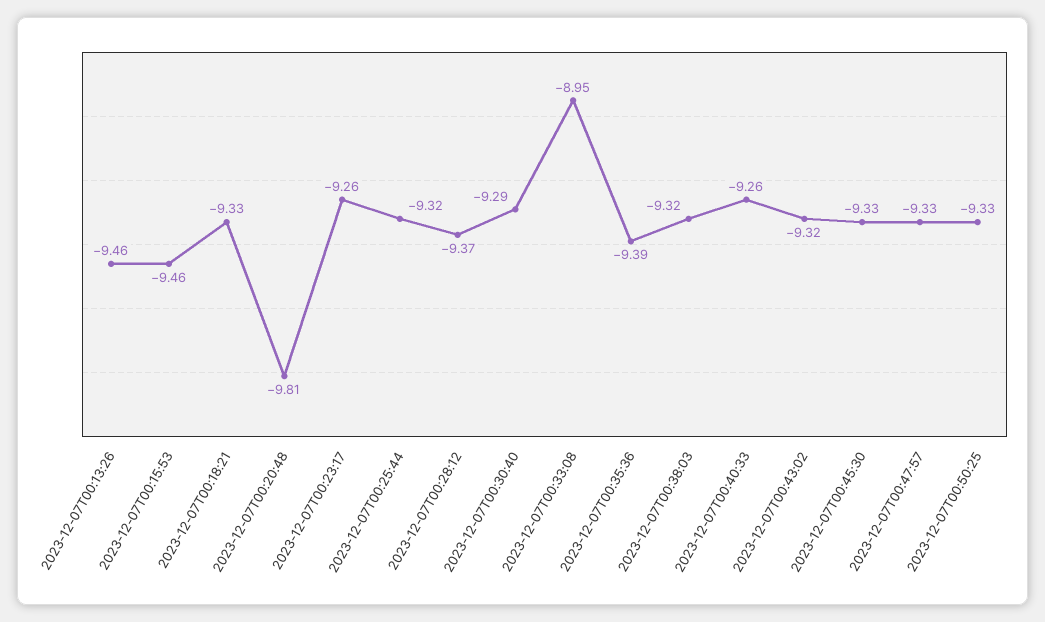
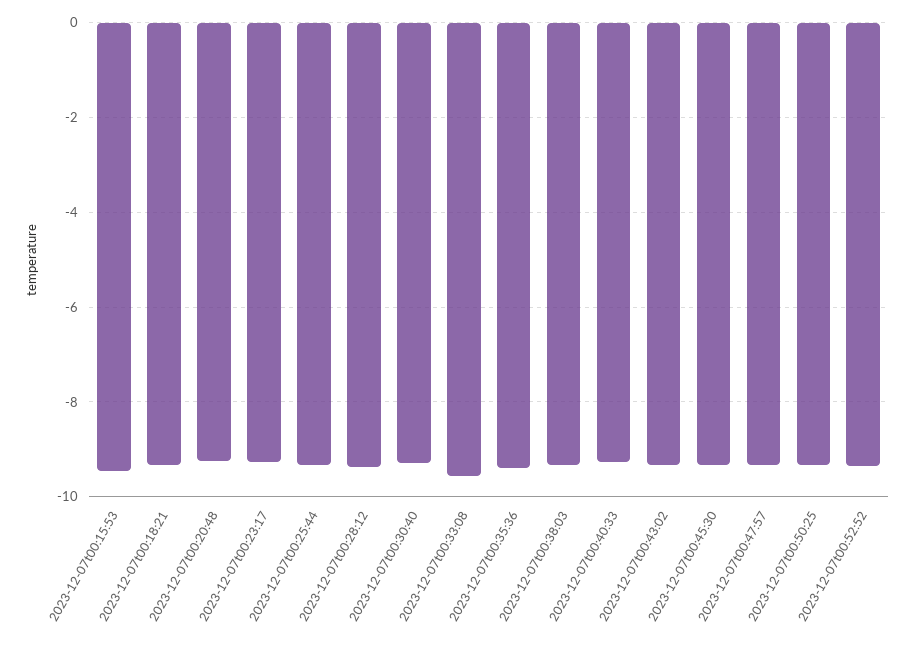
2023-12-07T00:13:26: -9.46 -> none
2023-12-07T00:20:48: -9.81 -> -9.2
2023-12-07T00:33:08: -8.95 -> -9.6
2023-12-07t00:52:52: none -> -9.4

